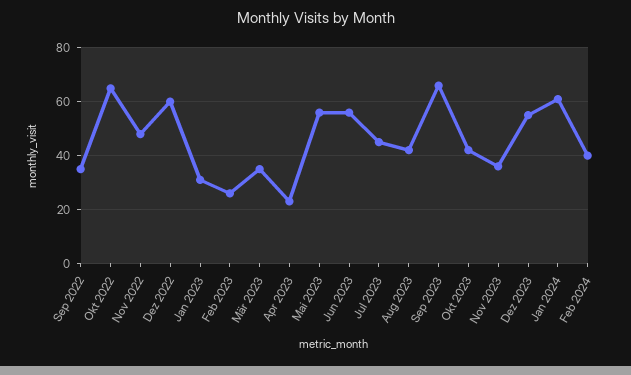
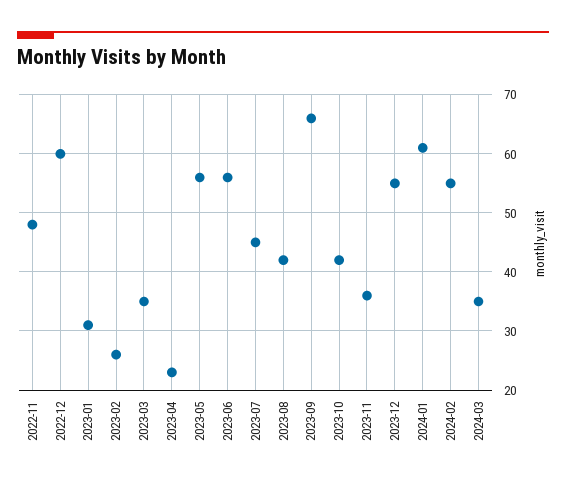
Sep 2022: 35 -> none
Okt 2022: 65 -> none
Feb 2024: 40 -> 55
2024-03: none -> 35

